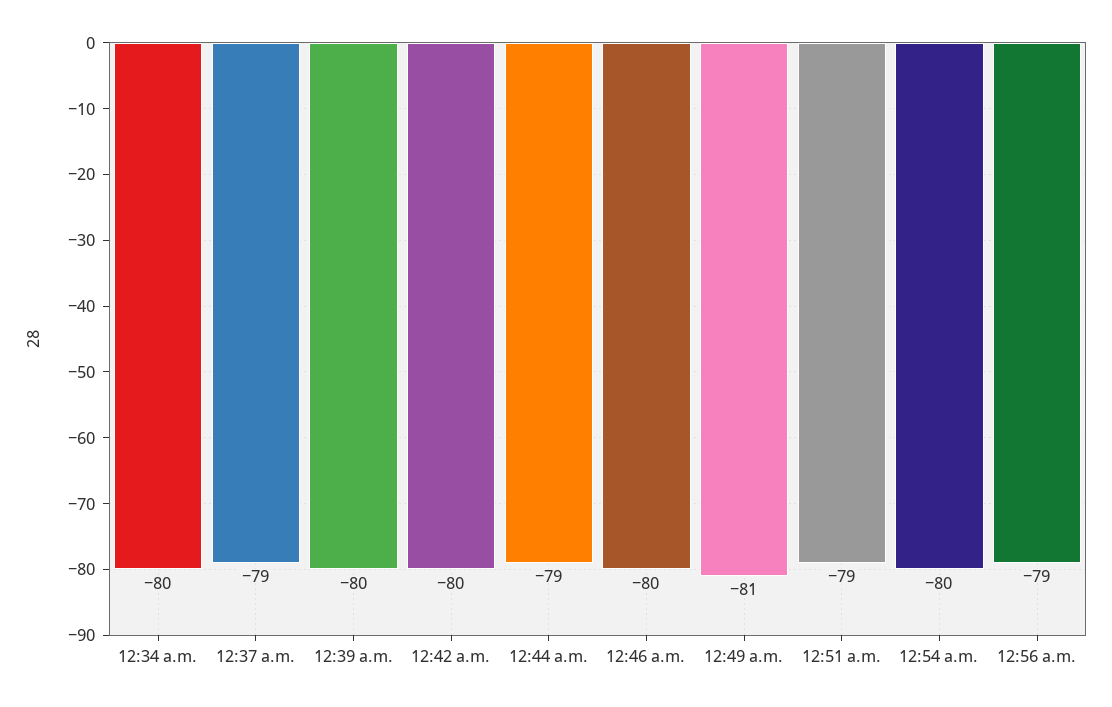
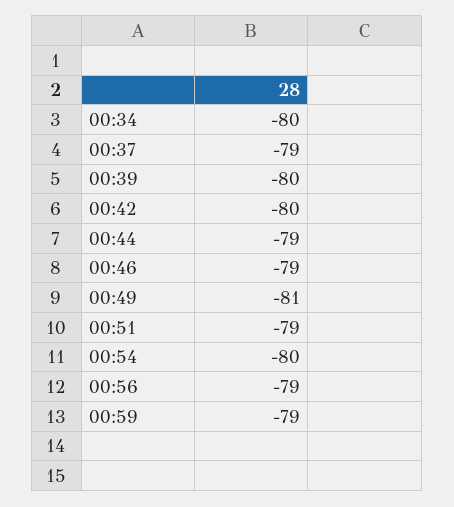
12:46 a.m.: -80 -> -79
00:59: none -> -79

